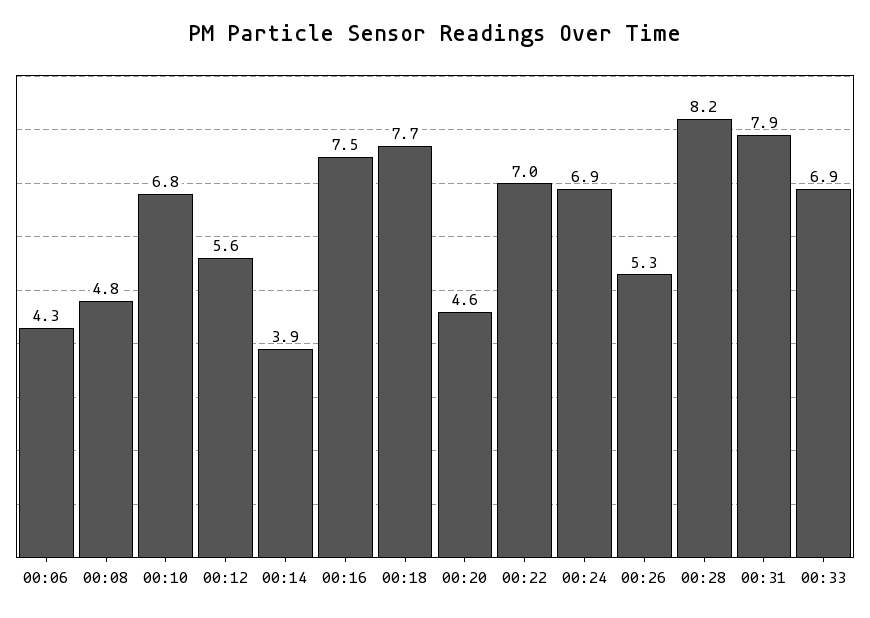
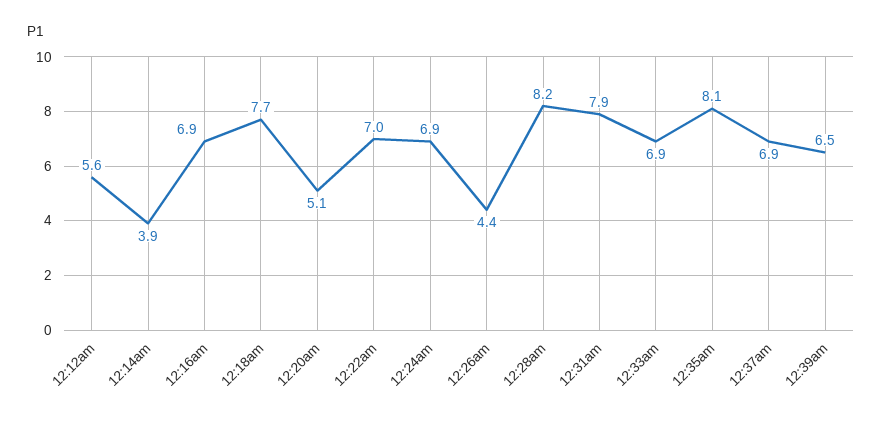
00:06: 4.3 -> none
00:08: 4.8 -> none
00:10: 6.8 -> none
00:16: 7.5 -> 6.9
00:20: 4.6 -> 5.1
00:26: 5.3 -> 4.4
12:35am: none -> 8.1
12:37am: none -> 6.9
12:39am: none -> 6.5

